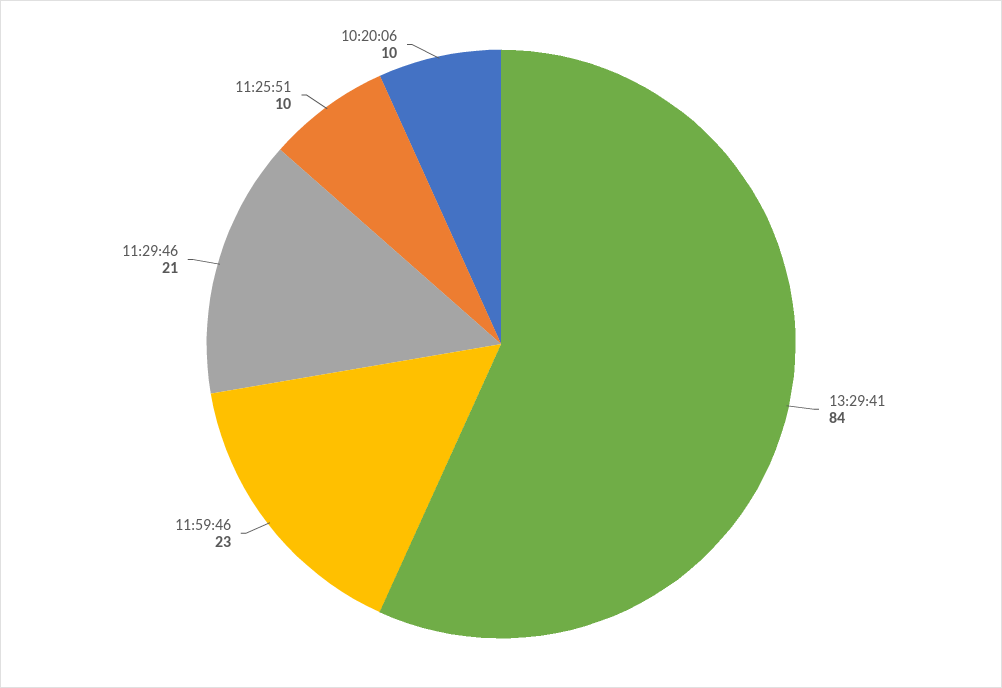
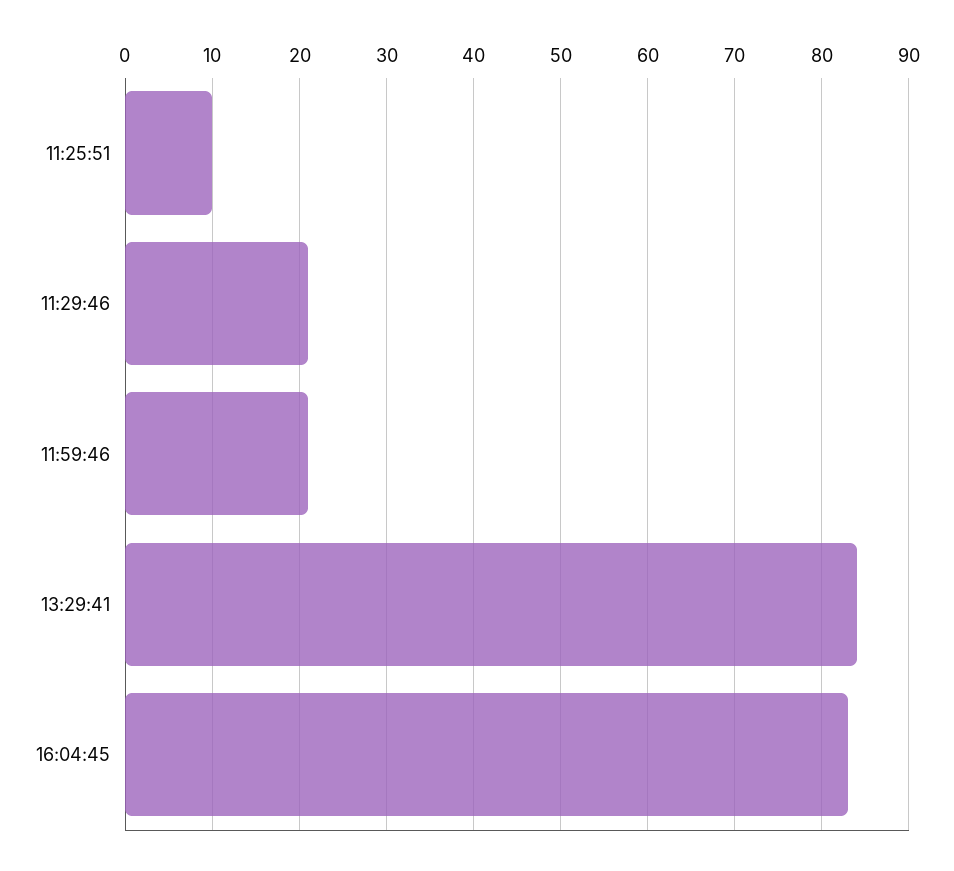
11:59:46: 23 -> 21
10:20:06: 10 -> none
16:04:45: none -> 83

